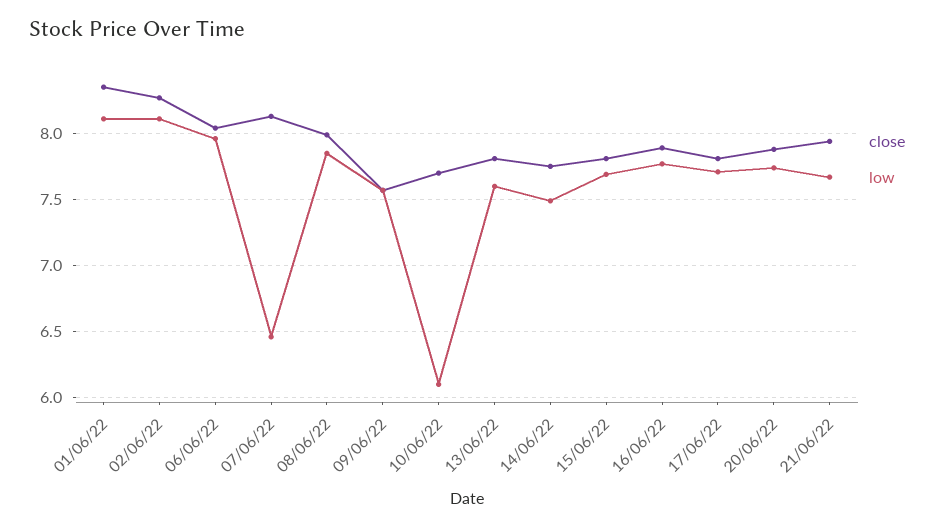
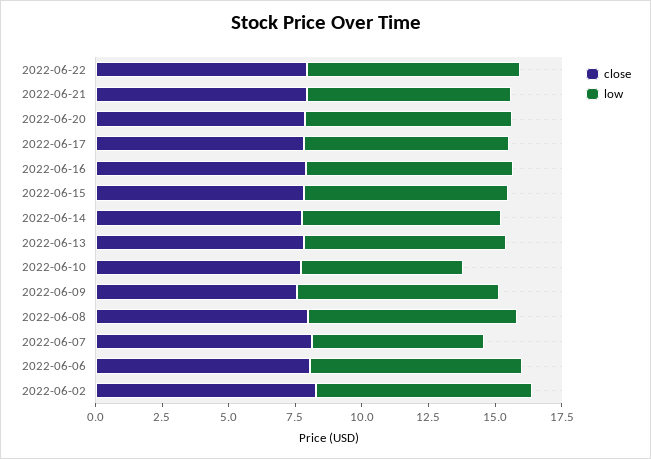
close, 01/06/22: 8.35 -> none
low, 01/06/22: 8.1 -> none
close, 2022-06-22: none -> 8
low, 2022-06-22: none -> 8

